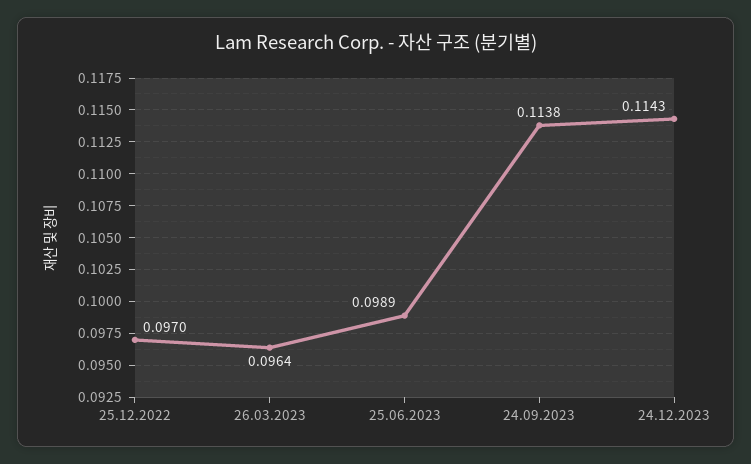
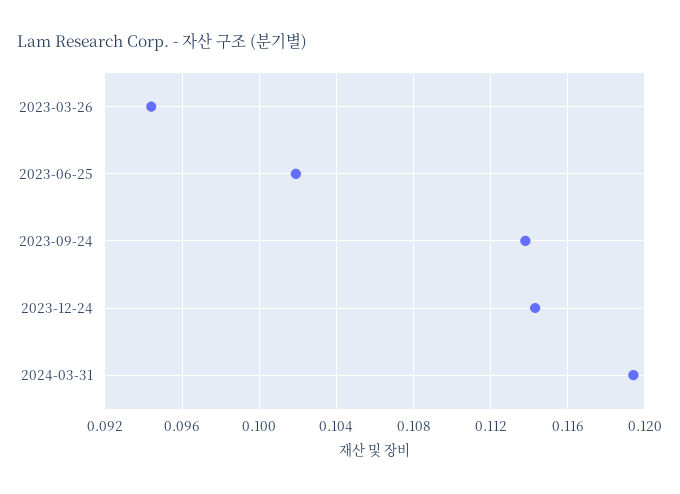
25.12.2022: 0.097 -> none
26.03.2023: 0.0964 -> 0.0945
25.06.2023: 0.0989 -> 0.102
2024-03-31: none -> 0.1195

